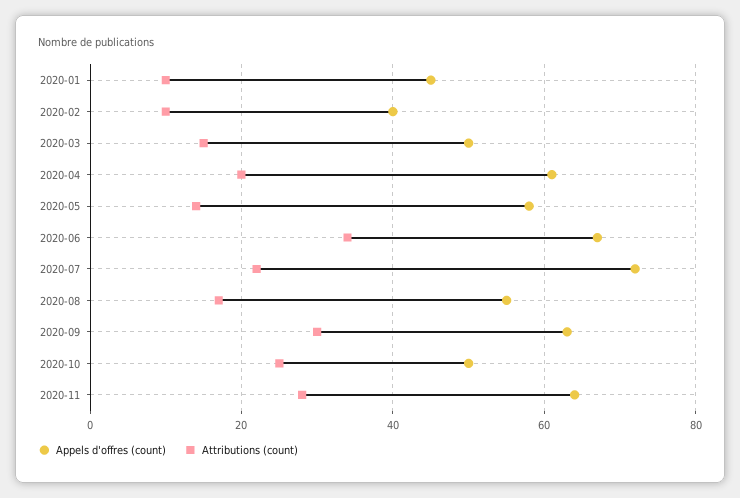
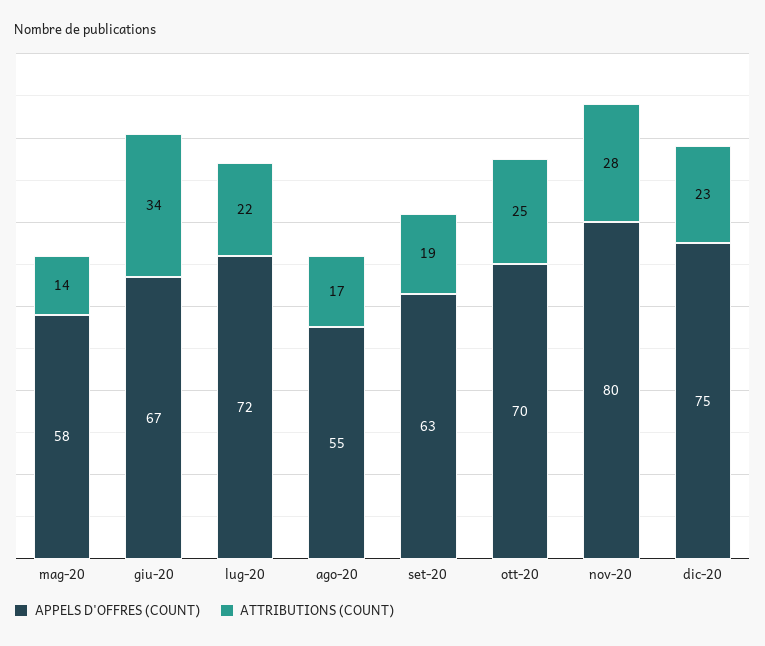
Appels d'offres (count), 2020-01: 45 -> none
Attributions (count), 2020-01: 10 -> none
Appels d'offres (count), 2020-02: 40 -> none
Attributions (count), 2020-02: 10 -> none
Appels d'offres (count), 2020-03: 50 -> none
Attributions (count), 2020-03: 15 -> none
Appels d'offres (count), 2020-04: 60 -> none
Attributions (count), 2020-04: 20 -> none
Attributions (count), 2020-09: 30 -> 19
Appels d'offres (count), 2020-10: 50 -> 70
Appels d'offres (count), 2020-11: 65 -> 80
Appels d'offres (count), dic-20: none -> 75
Attributions (count), dic-20: none -> 23

